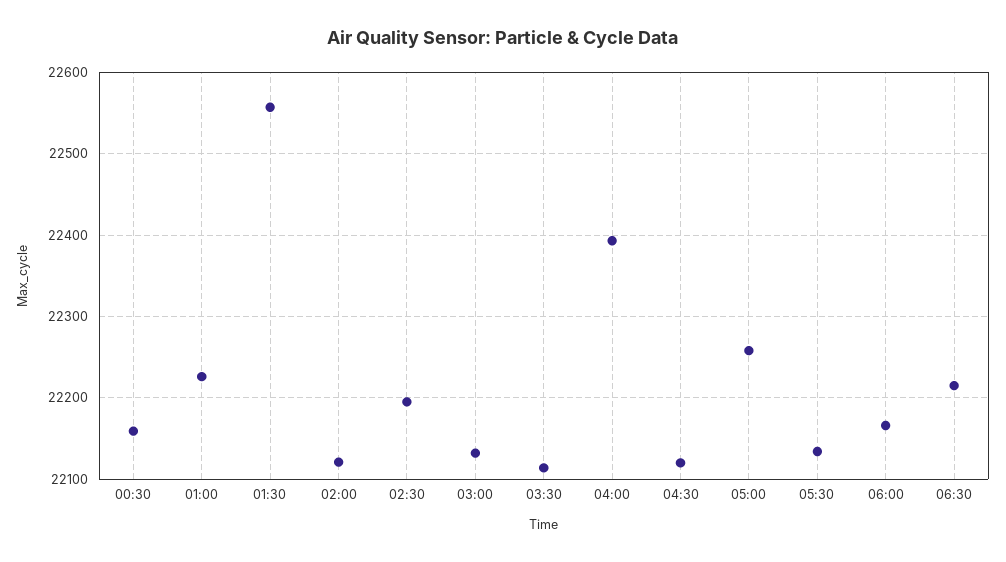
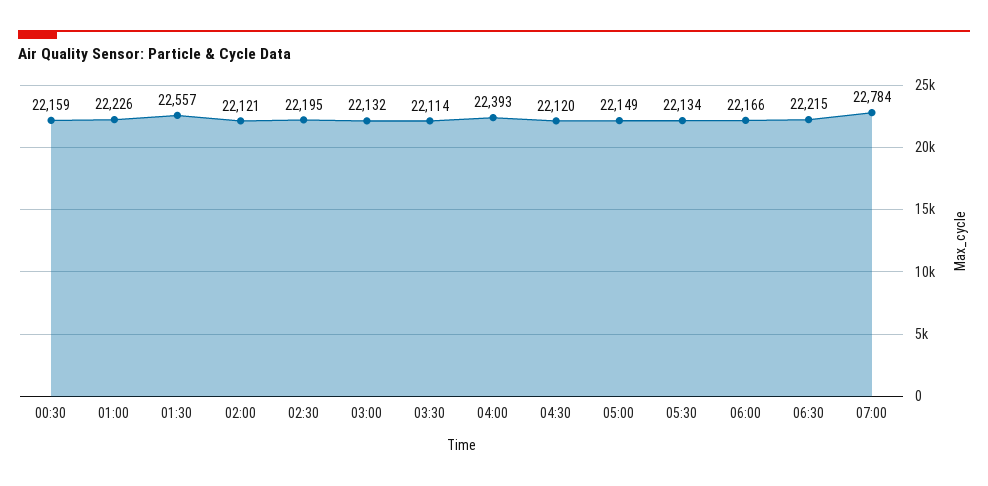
05:00: 22260 -> 22149
07:00: none -> 22784

